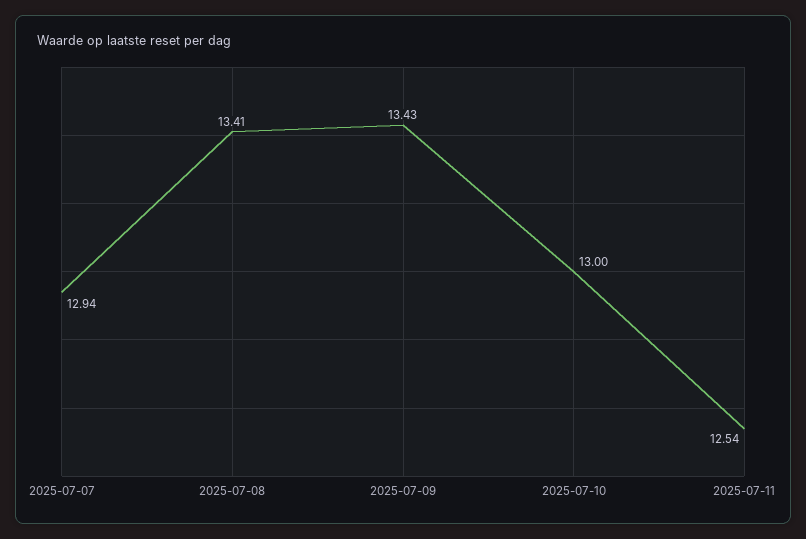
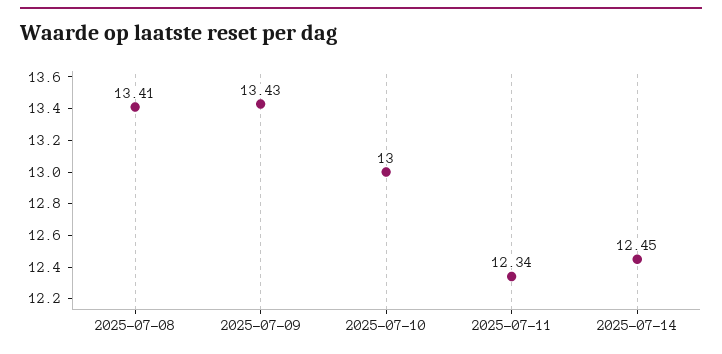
2025-07-07: 12.94 -> none
2025-07-11: 12.54 -> 12.34
2025-07-14: none -> 12.45

